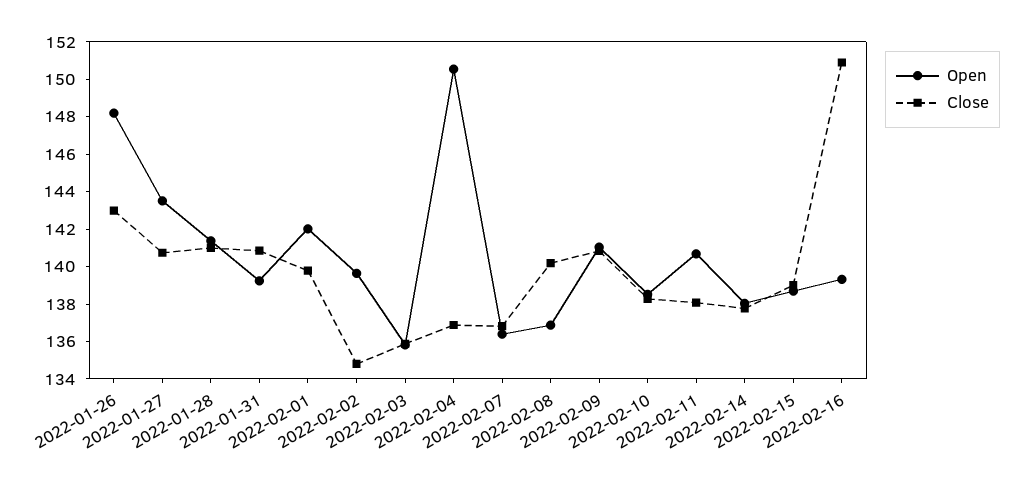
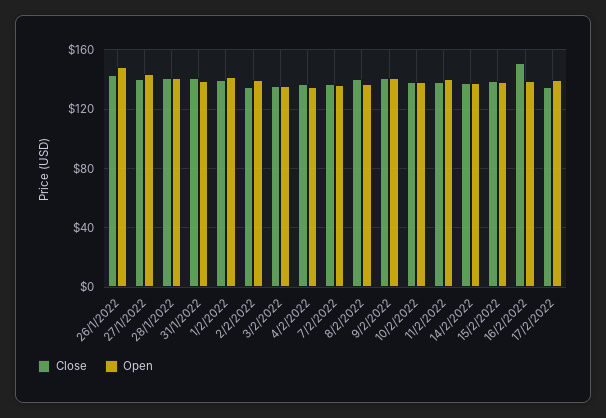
Open, 2022-02-04: 150.5 -> 135
Close, 17/2/2022: none -> 135
Open, 17/2/2022: none -> 140

